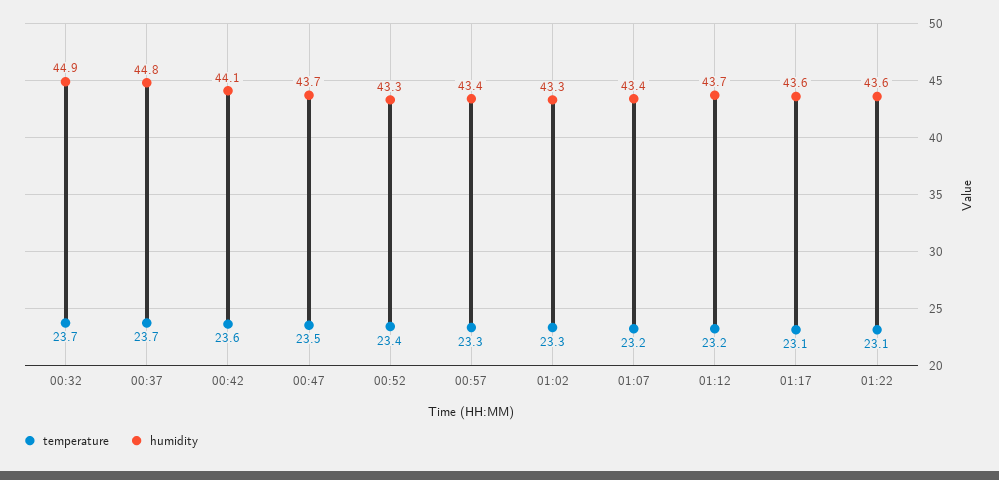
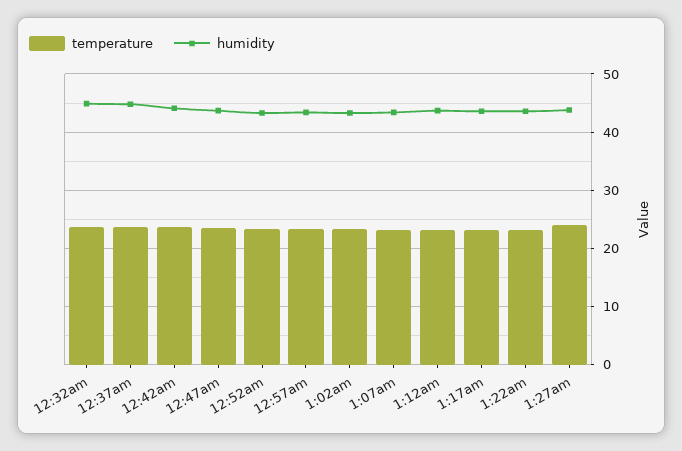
temperature, 1:27am: none -> 24
humidity, 1:27am: none -> 44

